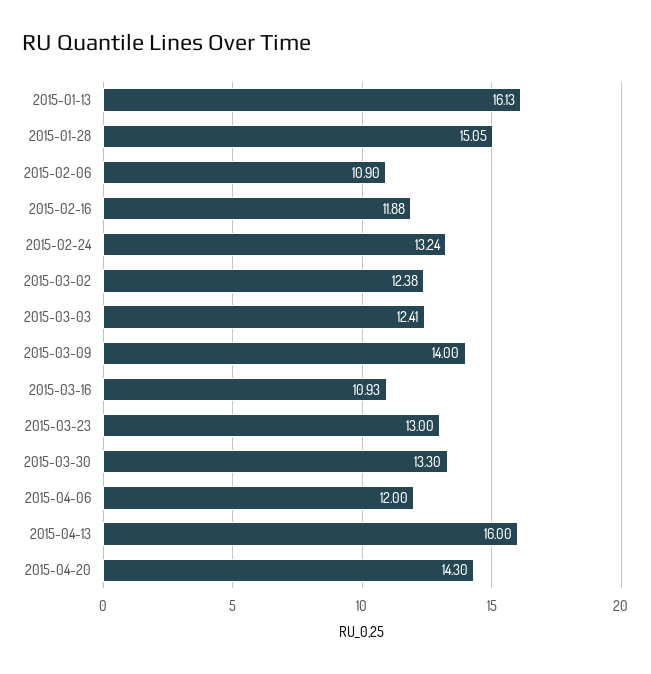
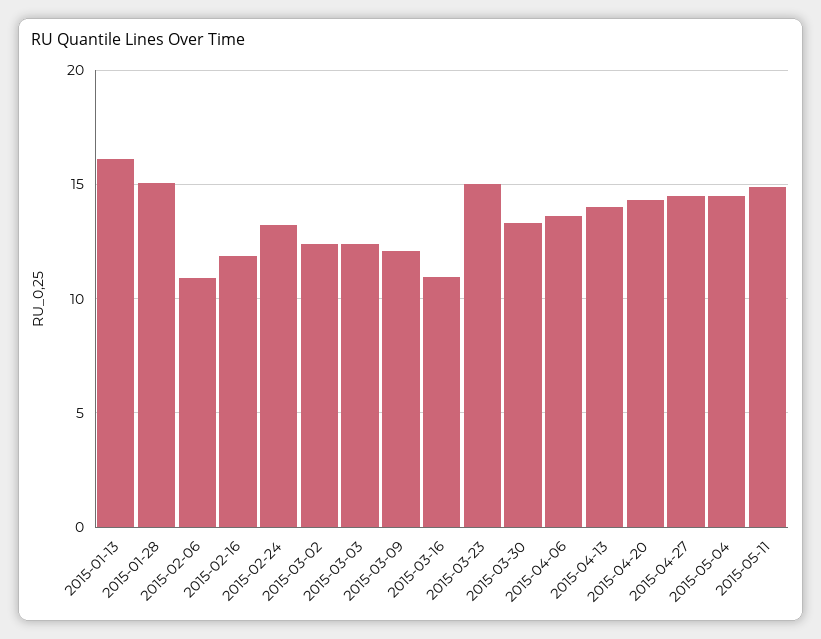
2015-03-09: 14 -> 12
2015-03-23: 13 -> 15
2015-04-06: 12 -> 13.5
2015-04-13: 16 -> 14
2015-04-27: none -> 14.5
2015-05-04: none -> 14.5
2015-05-11: none -> 15

